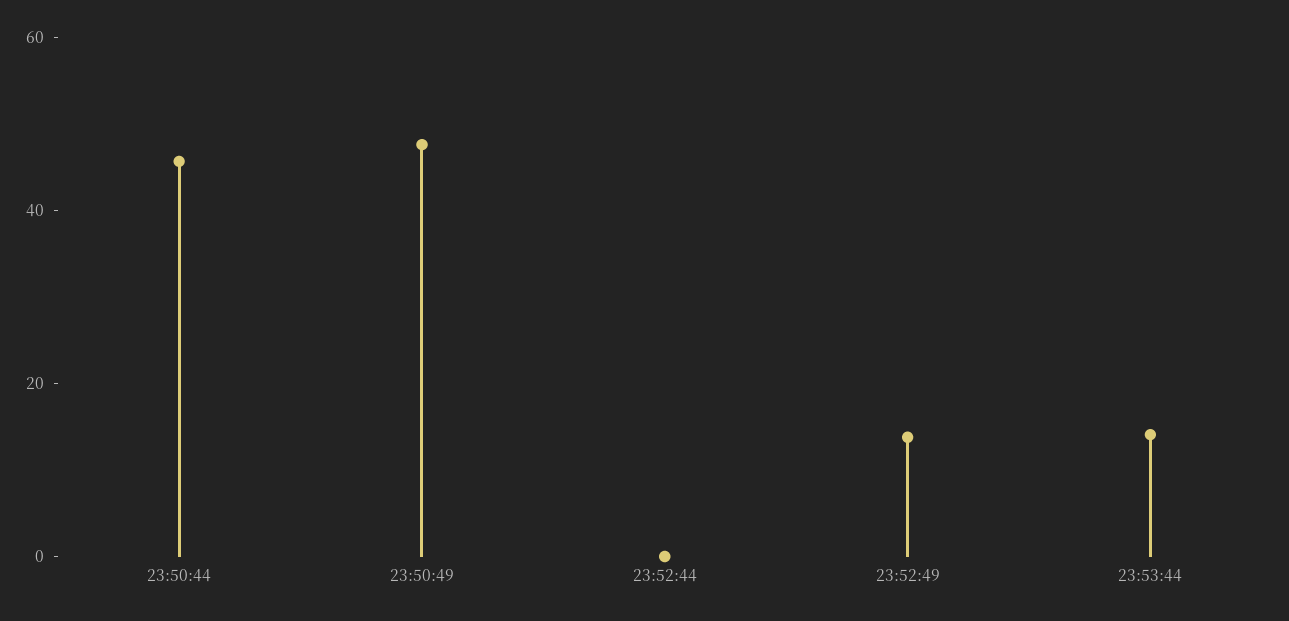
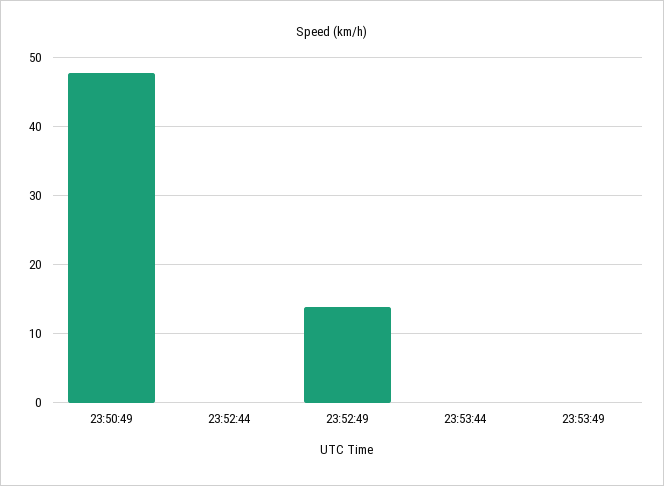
23:50:44: 45 -> none
23:53:44: 15 -> 0
23:53:49: none -> 0

